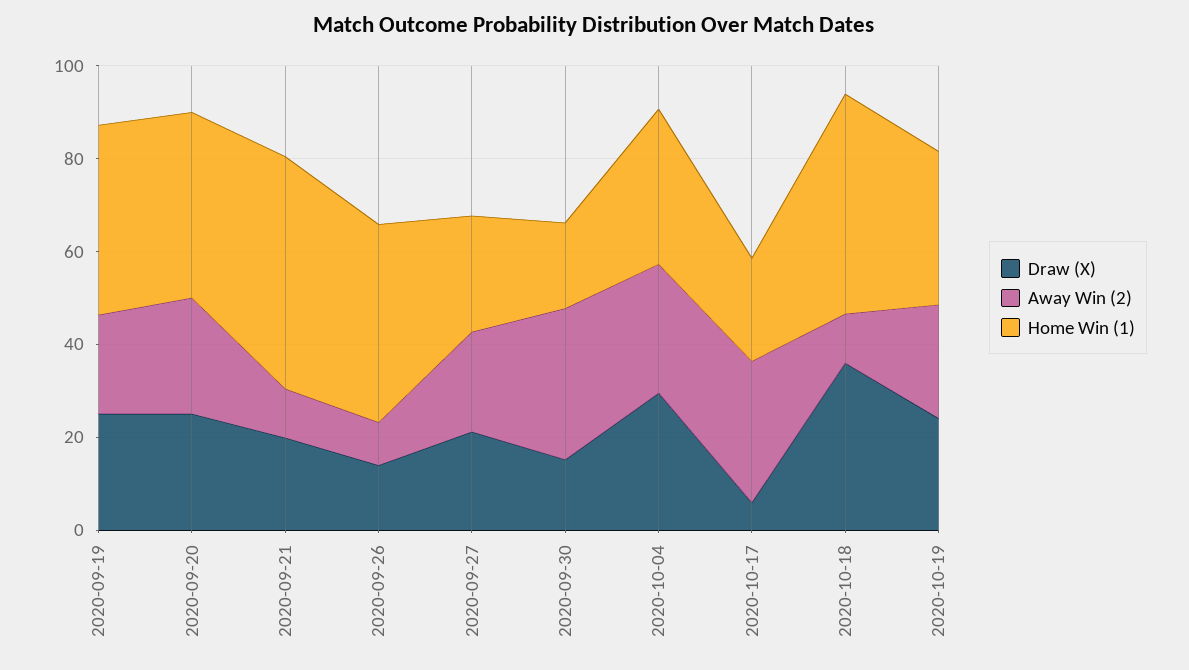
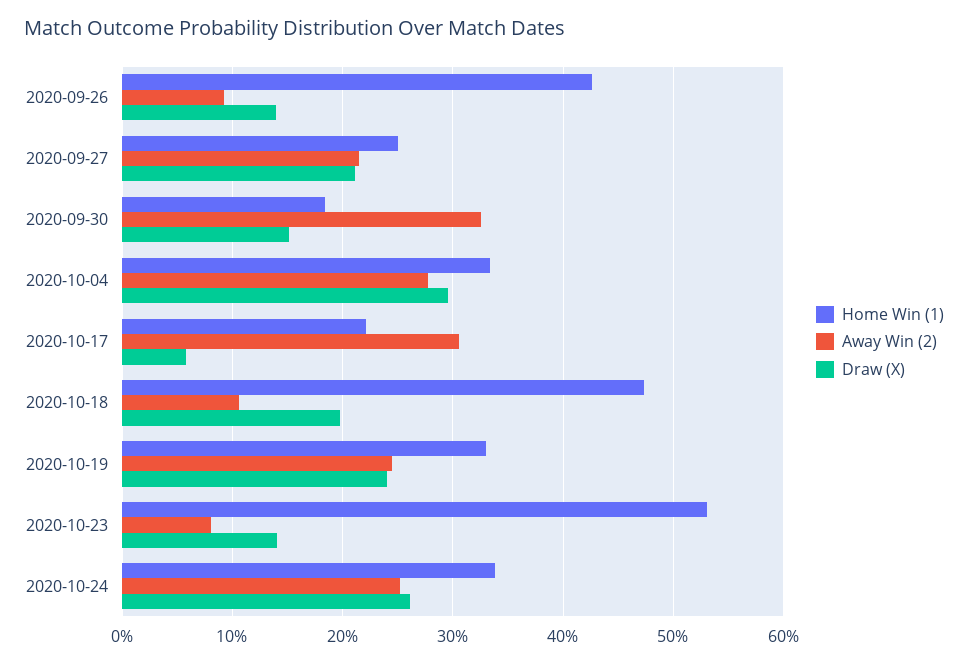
Draw (X), 2020-09-19: 25 -> none
Away Win (2), 2020-09-19: 20 -> none
Home Win (1), 2020-09-19: 40 -> none
Draw (X), 2020-09-20: 25 -> none
Away Win (2), 2020-09-20: 25 -> none
Home Win (1), 2020-09-20: 40 -> none
Draw (X), 2020-09-21: 20 -> none
Away Win (2), 2020-09-21: 10 -> none
Home Win (1), 2020-09-21: 50 -> none
Draw (X), 2020-10-18: 35 -> 20
Home Win (1), 2020-10-23: none -> 53
Away Win (2), 2020-10-23: none -> 8
Draw (X), 2020-10-23: none -> 14
Home Win (1), 2020-10-24: none -> 34
Away Win (2), 2020-10-24: none -> 25
Draw (X), 2020-10-24: none -> 26

